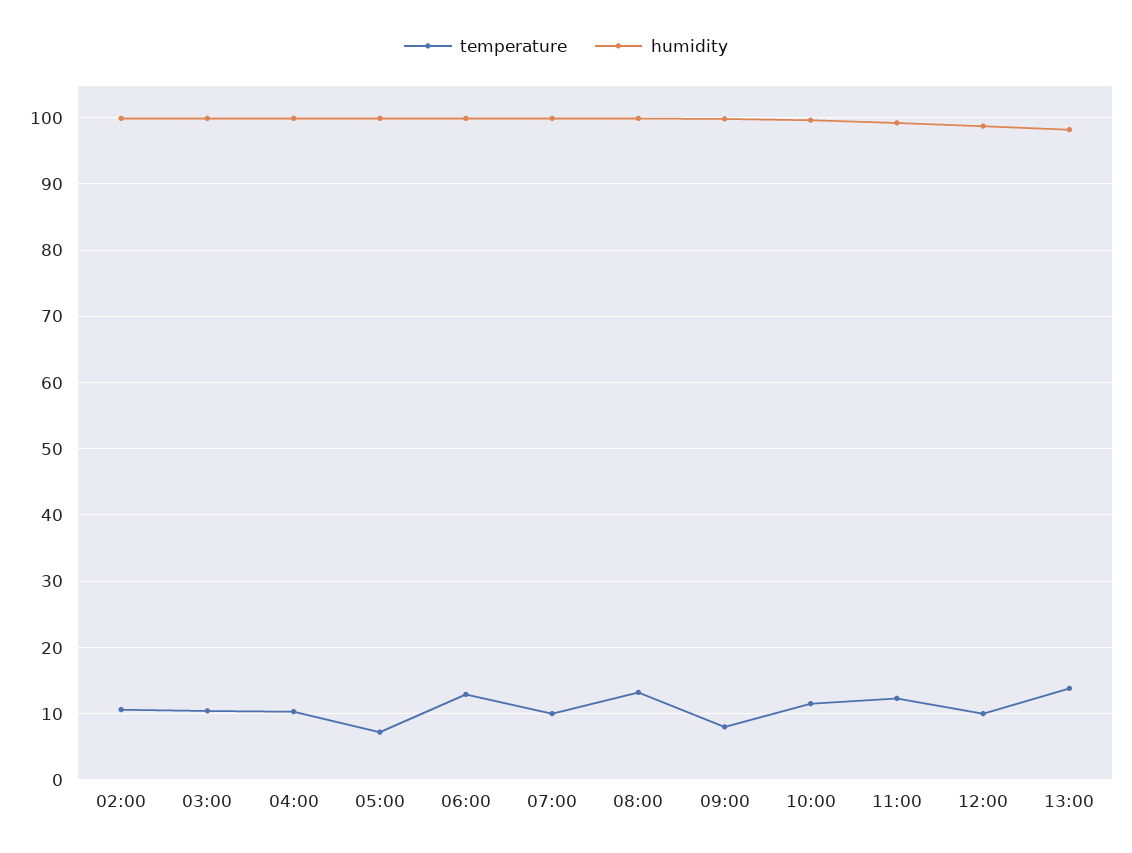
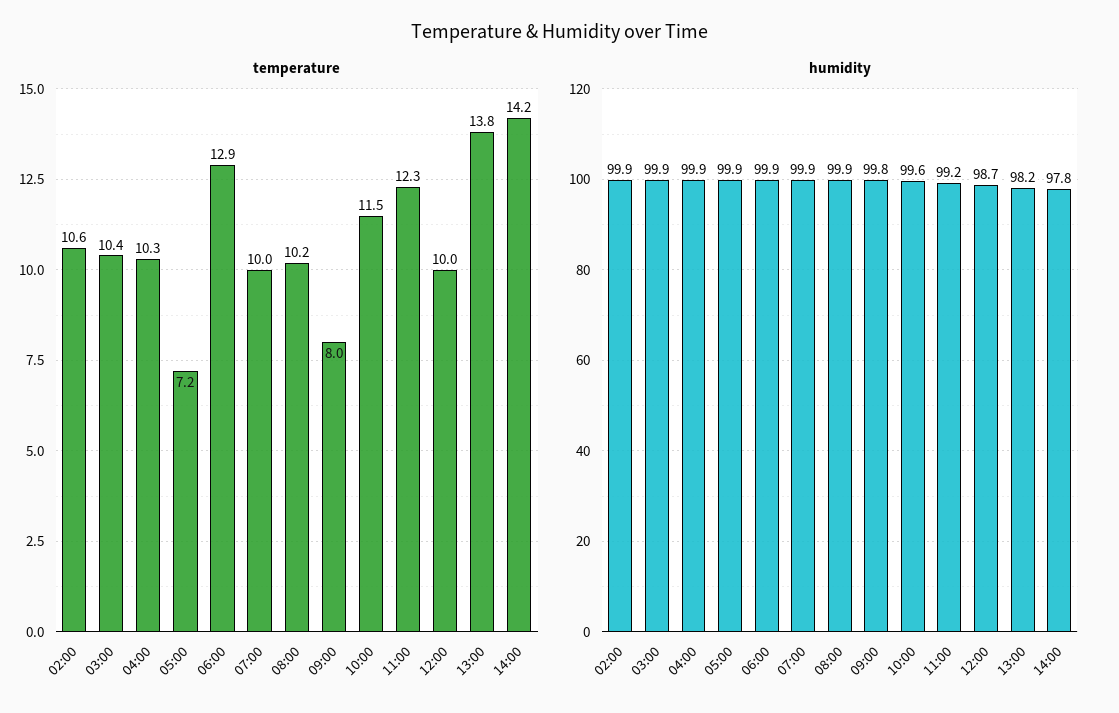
temperature, 08:00: 13 -> 10.2
temperature, 14:00: none -> 14.2
humidity, 14:00: none -> 97.8

